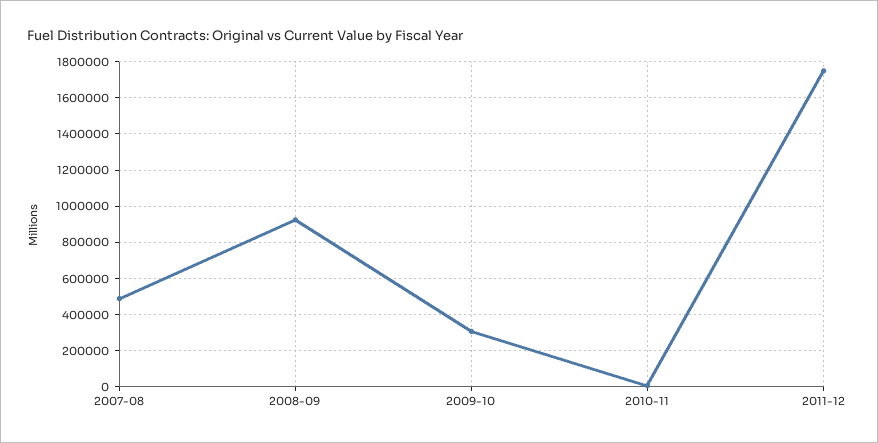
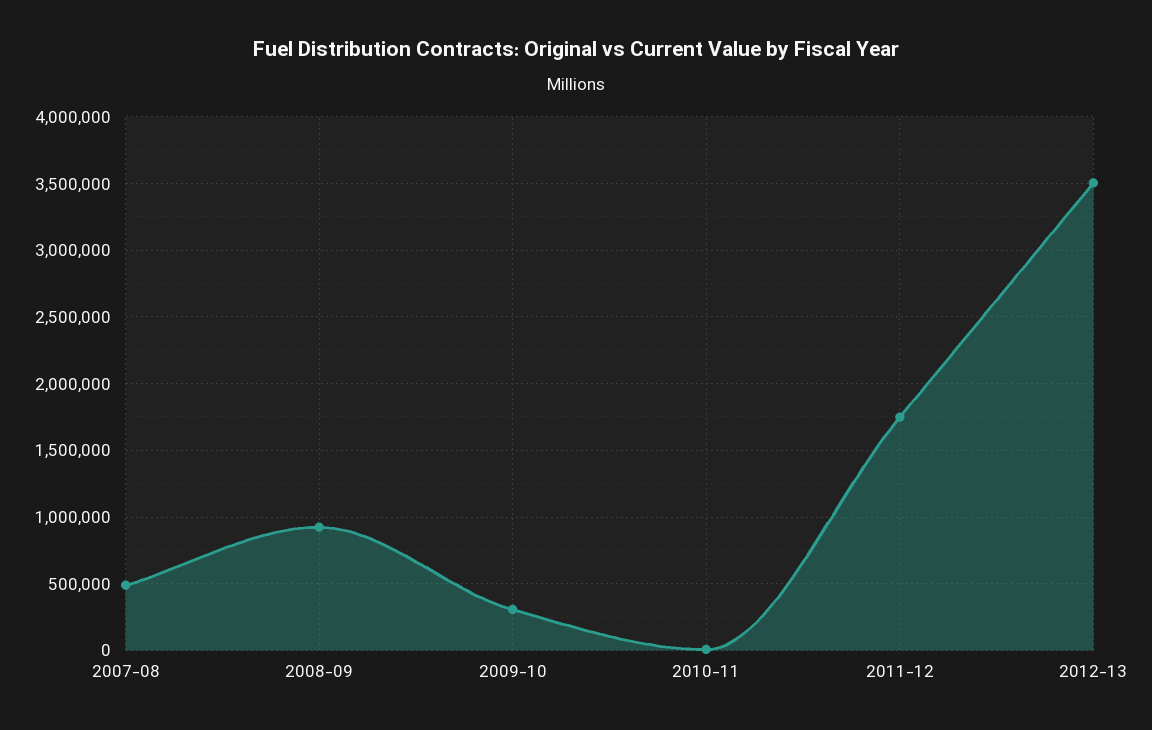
2012-13: none -> 3500000

